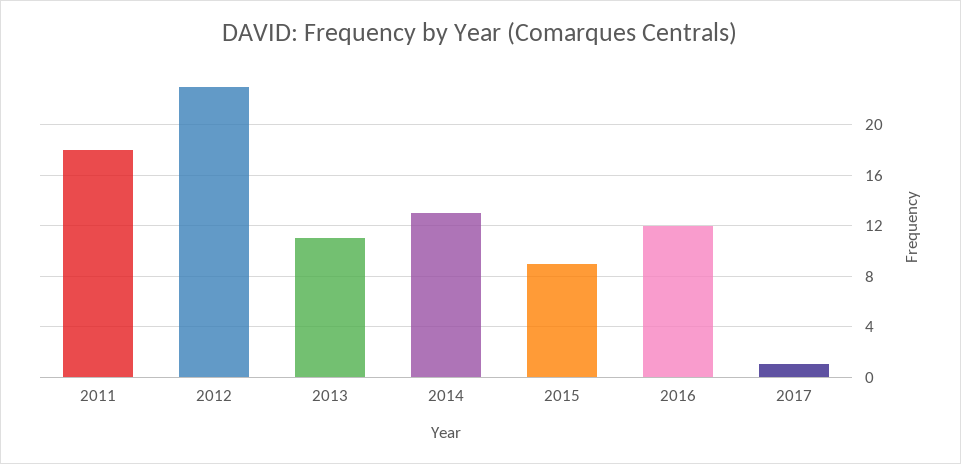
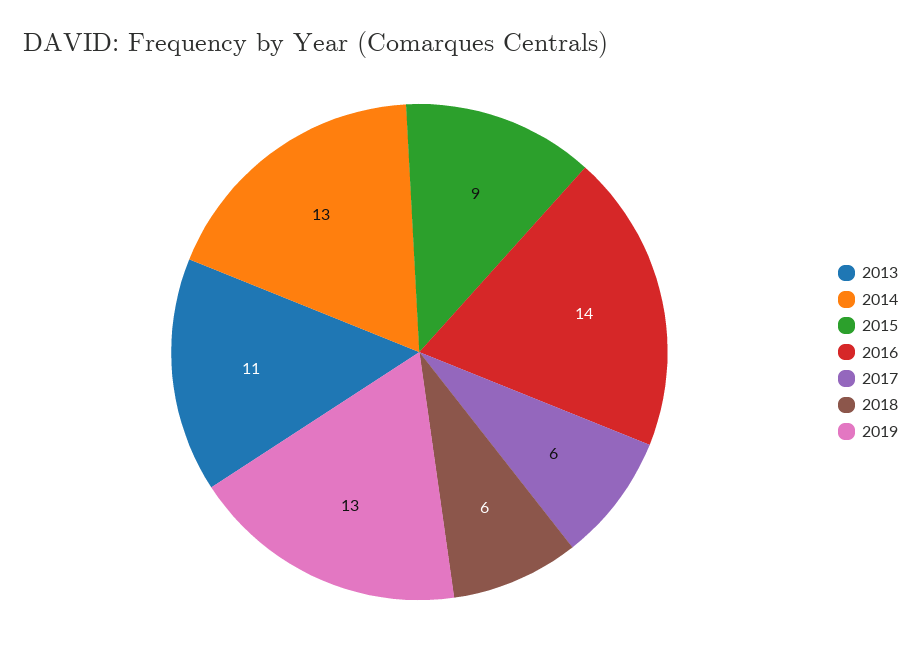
2011: 18 -> none
2012: 23 -> none
2016: 12 -> 14
2017: 1 -> 6
2018: none -> 6
2019: none -> 13

